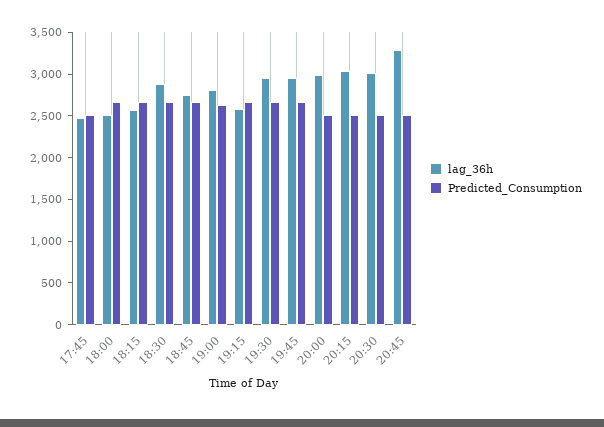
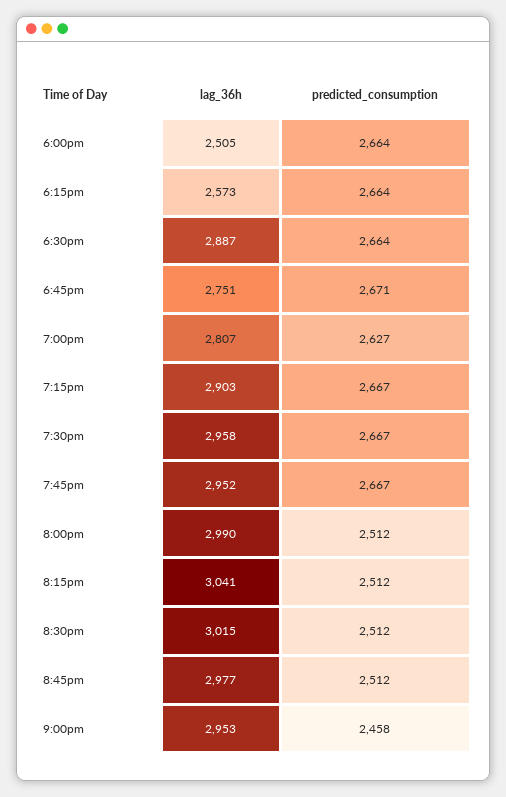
lag_36h, 17:45: 2500 -> none
Predicted_Consumption, 17:45: 2500 -> none
lag_36h, 19:15: 2600 -> 2903
lag_36h, 20:45: 3300 -> 2977
lag_36h, 9:00pm: none -> 2953
Predicted_Consumption, 9:00pm: none -> 2458

